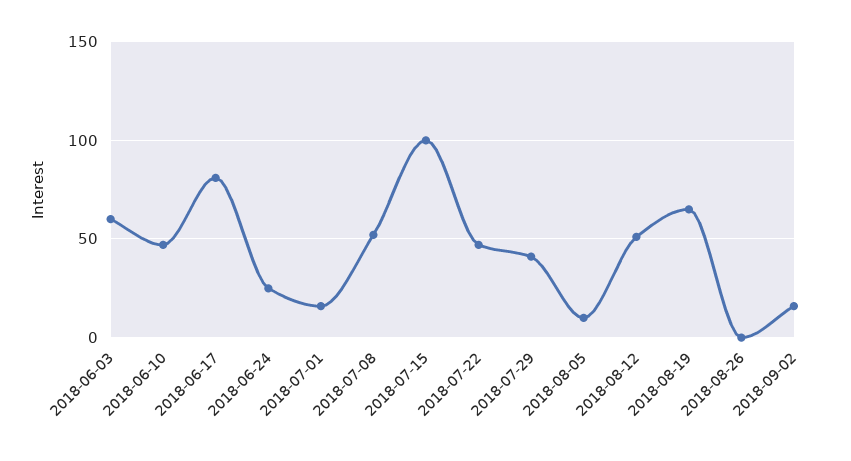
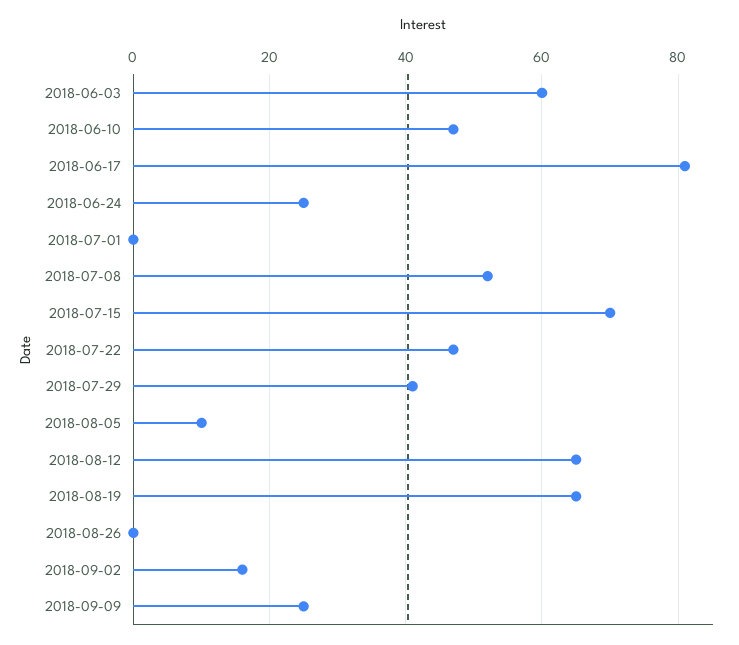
2018-07-01: 15 -> 0
2018-07-15: 100 -> 70
2018-08-12: 50 -> 65
2018-09-09: none -> 25

